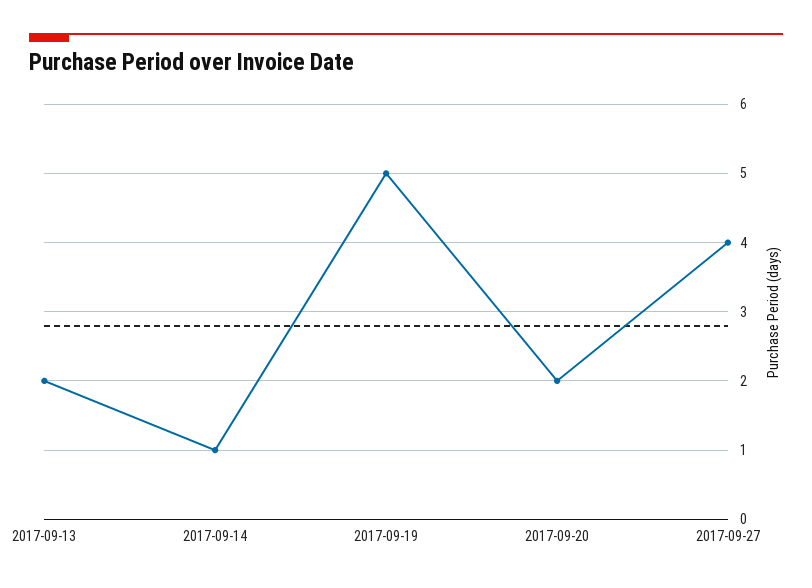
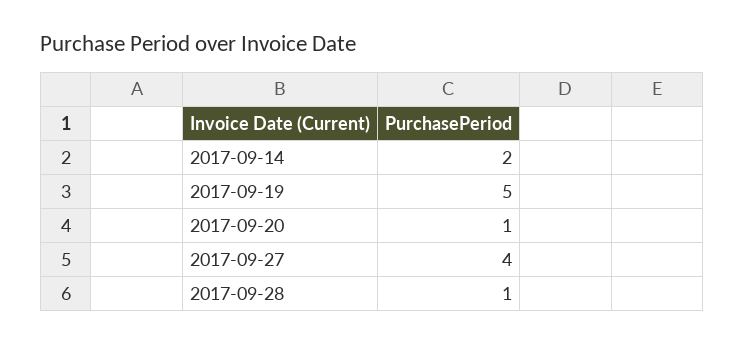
2017-09-13: 2 -> none
2017-09-14: 1 -> 2
2017-09-20: 2 -> 1
2017-09-28: none -> 1

